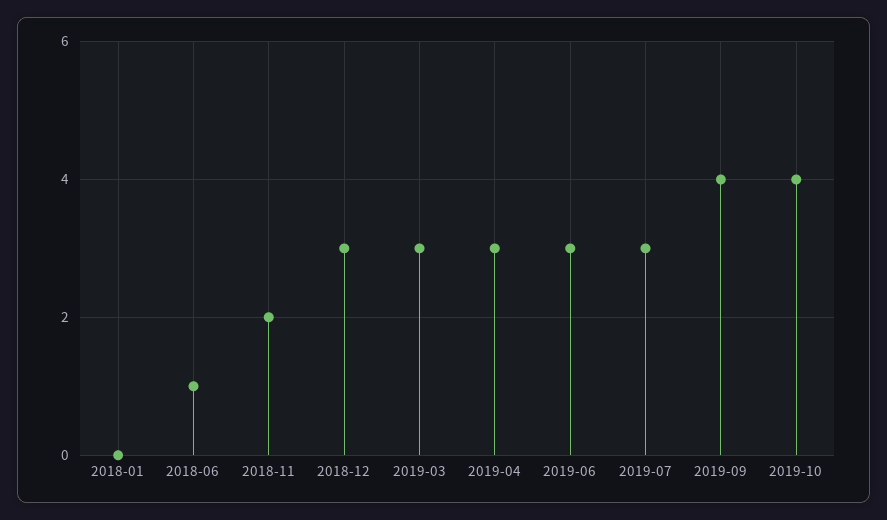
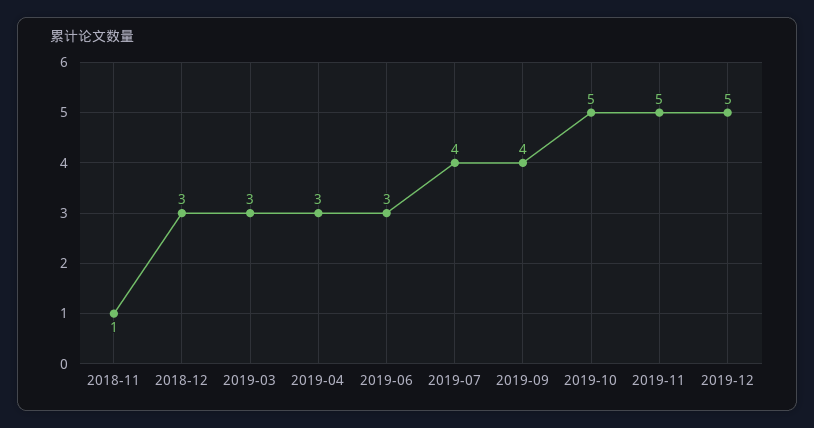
2018-01: 0 -> none
2018-06: 1 -> none
2018-11: 2 -> 1
2019-07: 3 -> 4
2019-10: 4 -> 5
2019-11: none -> 5
2019-12: none -> 5

